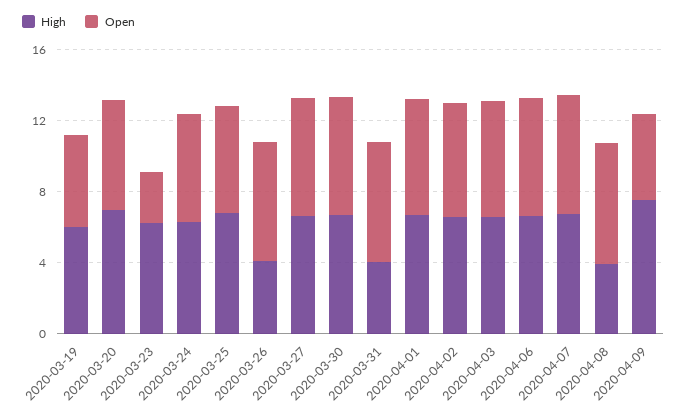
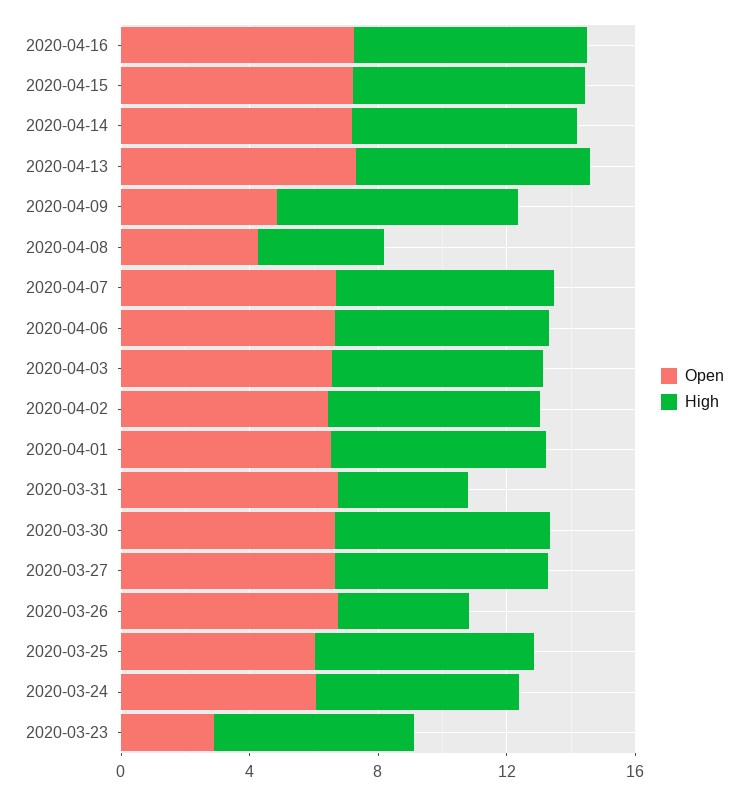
High, 2020-03-19: 6 -> none
Open, 2020-03-19: 5 -> none
High, 2020-03-20: 7 -> none
Open, 2020-03-20: 6 -> none
Open, 2020-04-08: 7 -> 4
Open, 2020-04-16: none -> 7
High, 2020-04-16: none -> 7
Open, 2020-04-15: none -> 7
High, 2020-04-15: none -> 7
Open, 2020-04-14: none -> 7
High, 2020-04-14: none -> 7
Open, 2020-04-13: none -> 7
High, 2020-04-13: none -> 7

